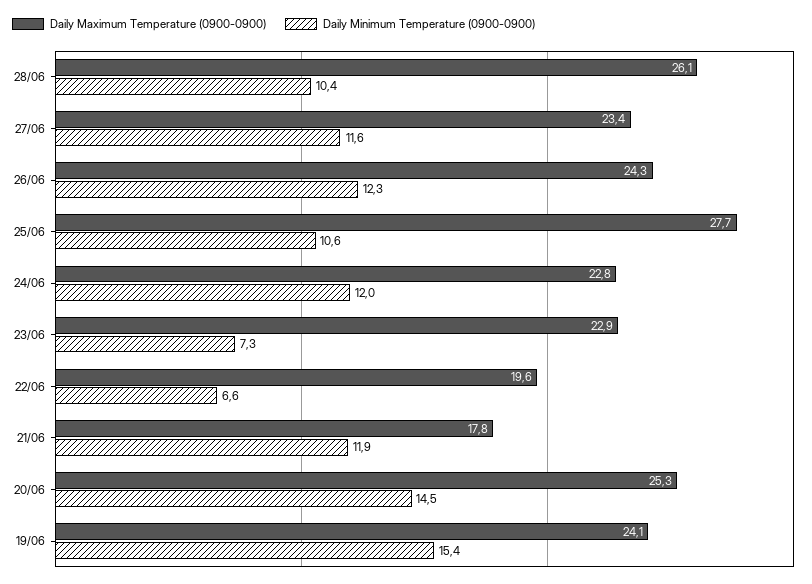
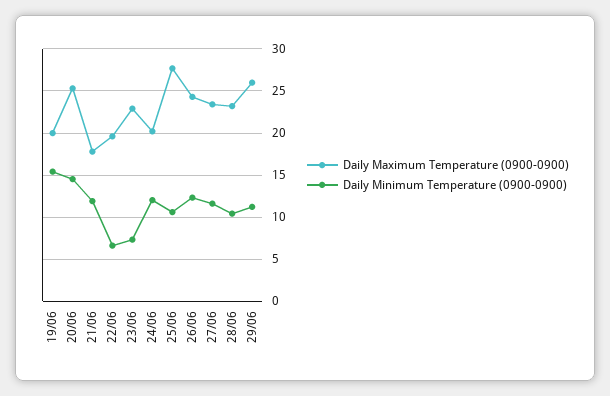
Daily Maximum Temperature (0900-0900), 28/06: 26.1 -> 23
Daily Maximum Temperature (0900-0900), 24/06: 22.8 -> 20
Daily Maximum Temperature (0900-0900), 19/06: 24.1 -> 20
Daily Maximum Temperature (0900-0900), 29/06: none -> 26
Daily Minimum Temperature (0900-0900), 29/06: none -> 11

